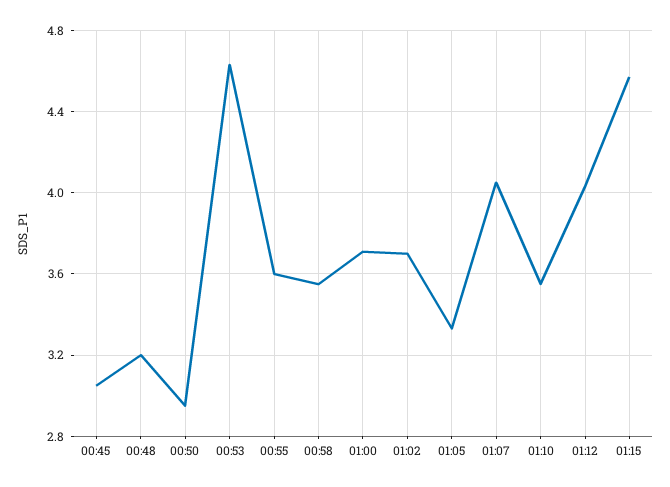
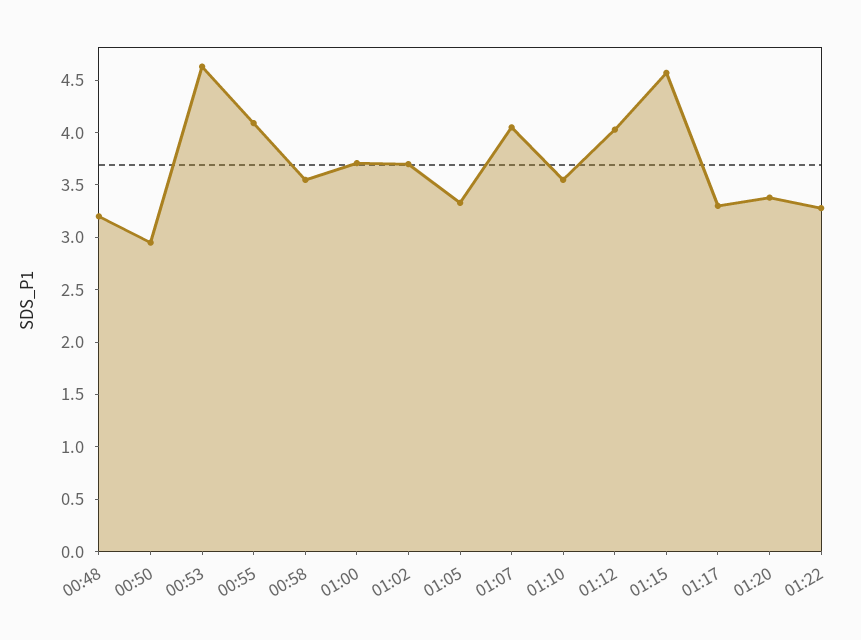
00:45: 3.05 -> none
00:55: 3.6 -> 4.1
01:17: none -> 3.3
01:20: none -> 3.4
01:22: none -> 3.3

